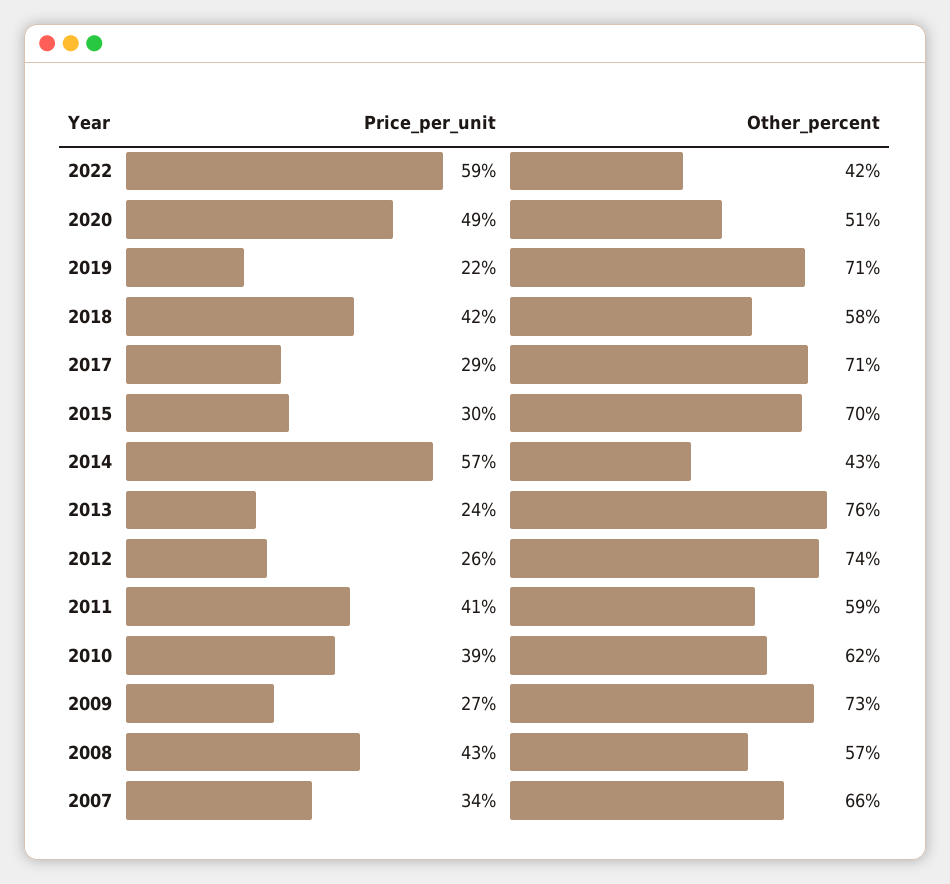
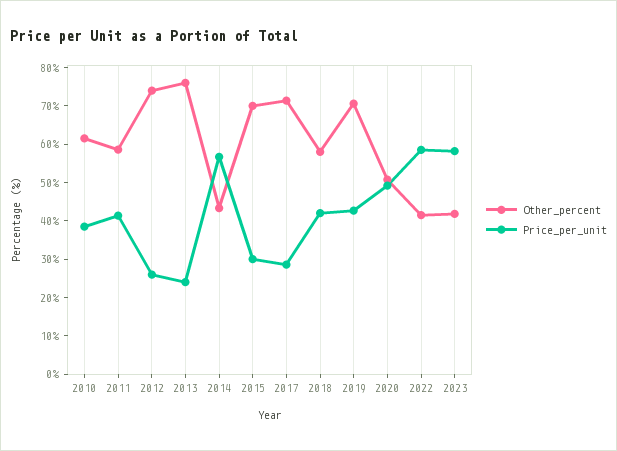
Price_per_unit, 2019: 22 -> 42.5
Price_per_unit, 2009: 27 -> none
Other_percent, 2009: 73 -> none
Price_per_unit, 2008: 43 -> none
Other_percent, 2008: 57 -> none
Price_per_unit, 2007: 34 -> none
Other_percent, 2007: 66 -> none
Other_percent, 2023: none -> 42.5
Price_per_unit, 2023: none -> 57.5

